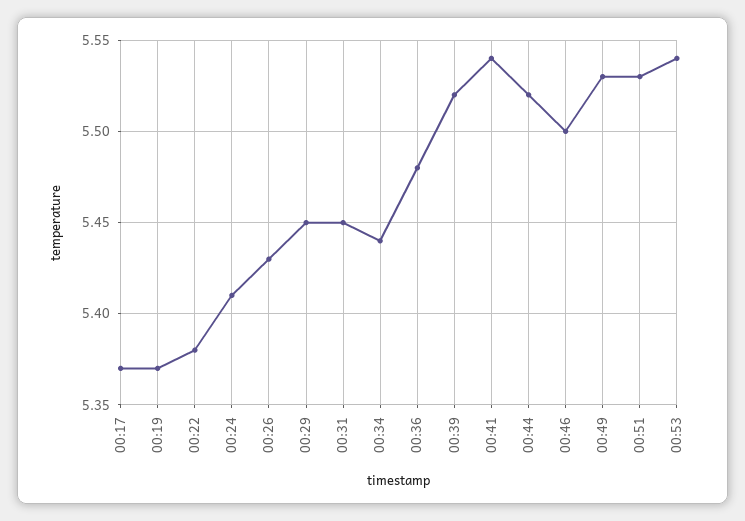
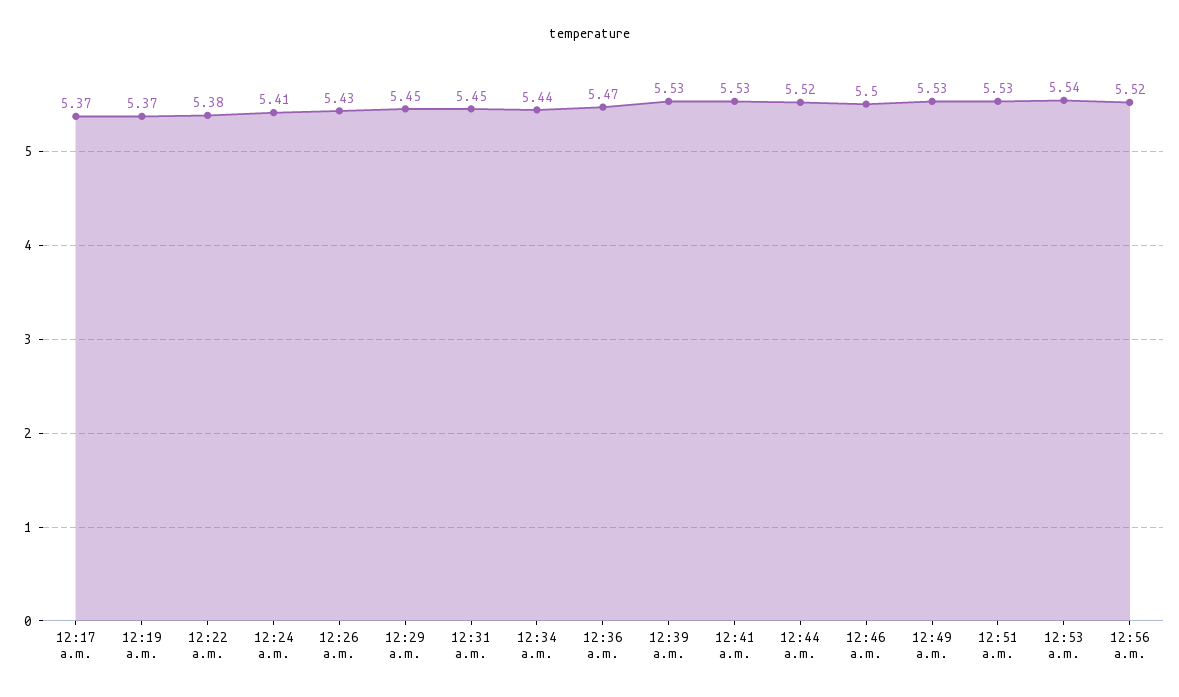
00:36: 5.48 -> 5.47
00:39: 5.52 -> 5.53
00:41: 5.54 -> 5.53
12:56 a.m.: none -> 5.52

